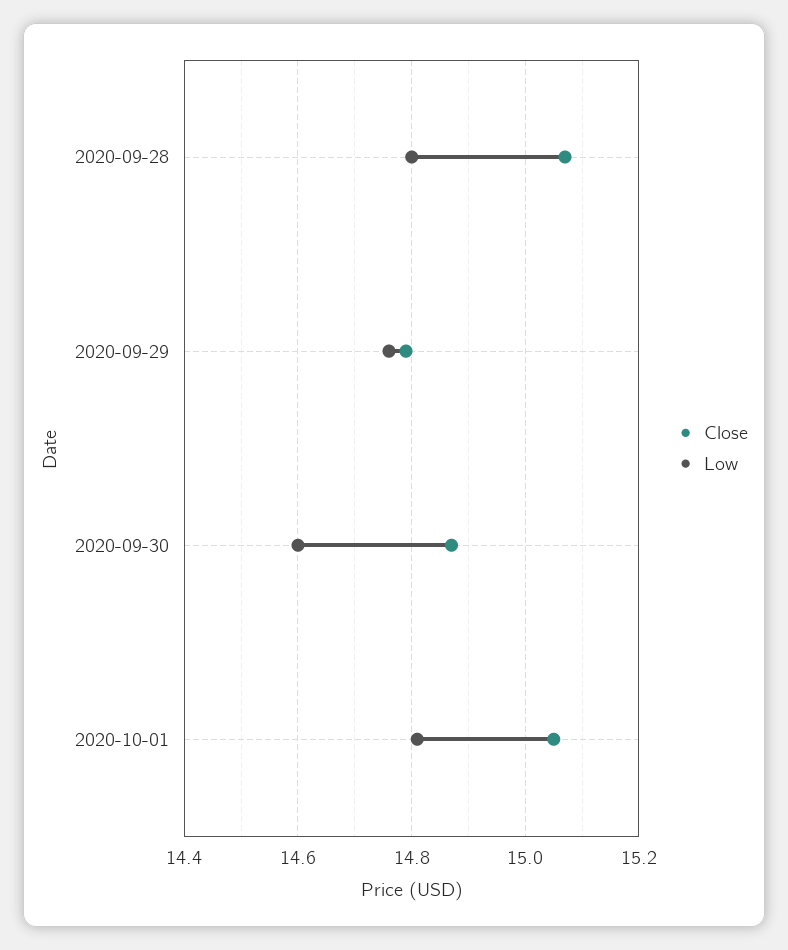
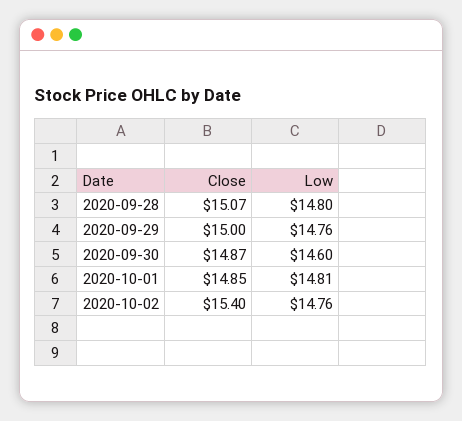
Close, 2020-09-29: 14.8 -> 15
Close, 2020-10-01: 15.05 -> 14.85
Close, 2020-10-02: none -> 15.4
Low, 2020-10-02: none -> 14.76

